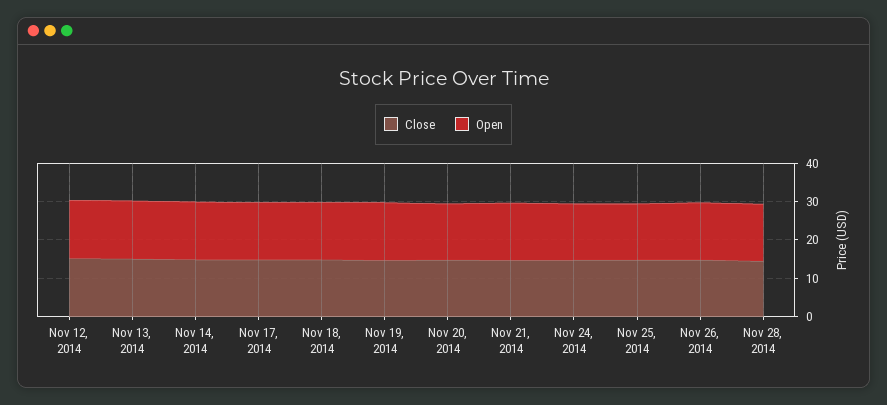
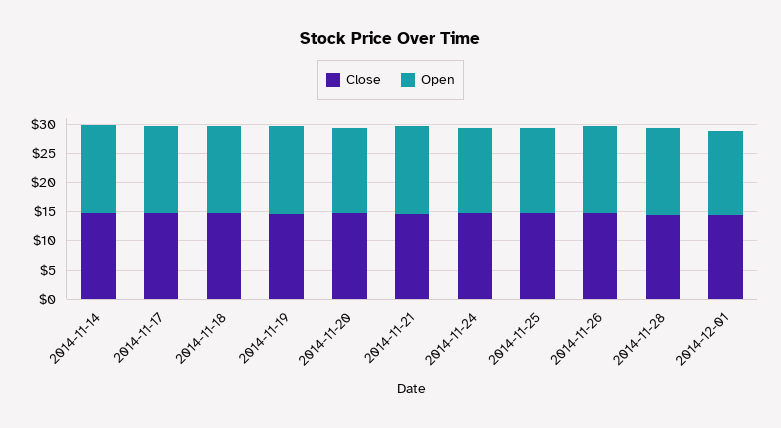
Close, Nov 12, 2014: 15 -> none
Open, Nov 12, 2014: 15 -> none
Close, Nov 13, 2014: 15 -> none
Open, Nov 13, 2014: 15 -> none
Close, 2014-12-01: none -> 15
Open, 2014-12-01: none -> 15

